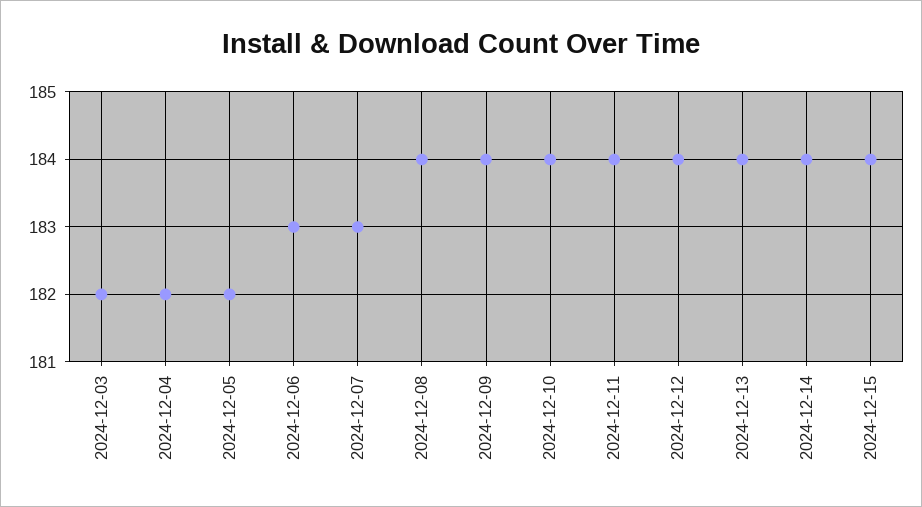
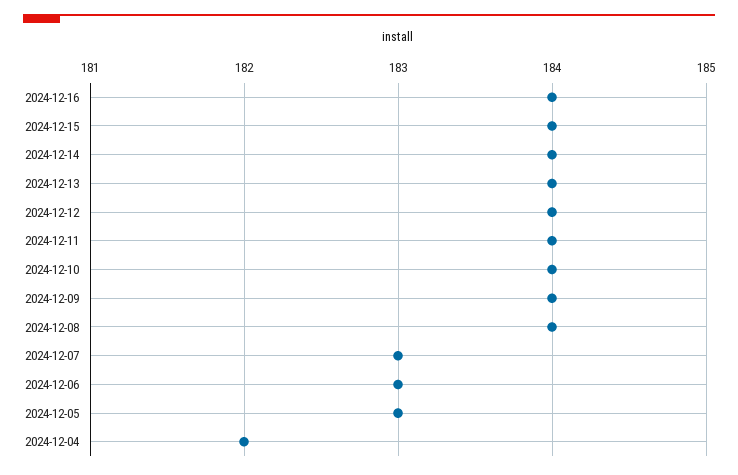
2024-12-03: 182 -> none
2024-12-05: 182 -> 183
2024-12-16: none -> 184

